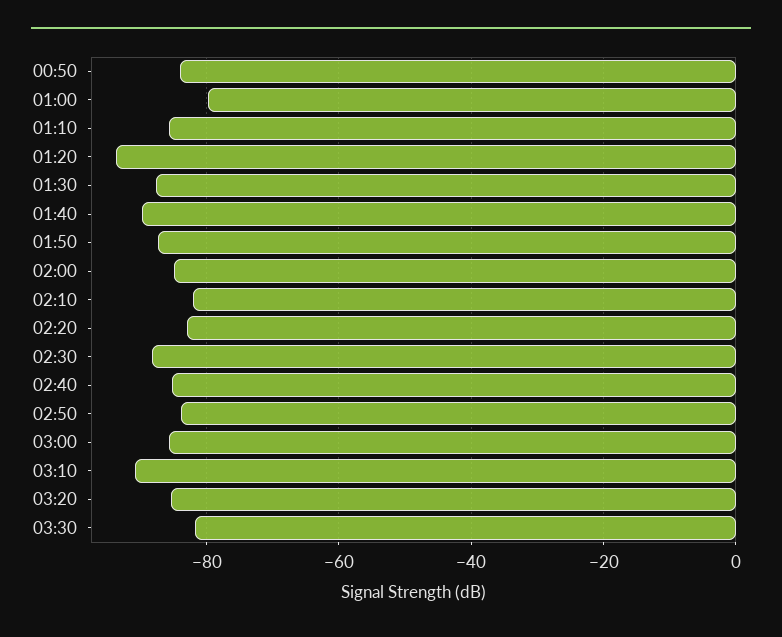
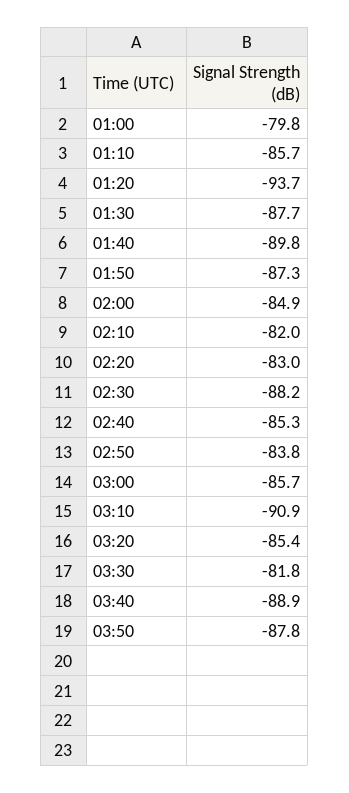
00:50: -84 -> none
03:40: none -> -88.9
03:50: none -> -87.8

